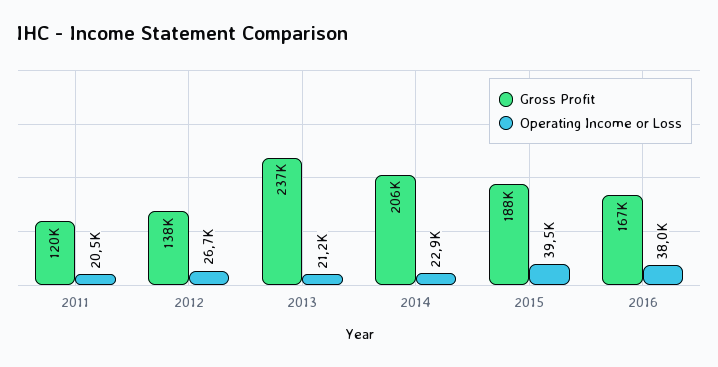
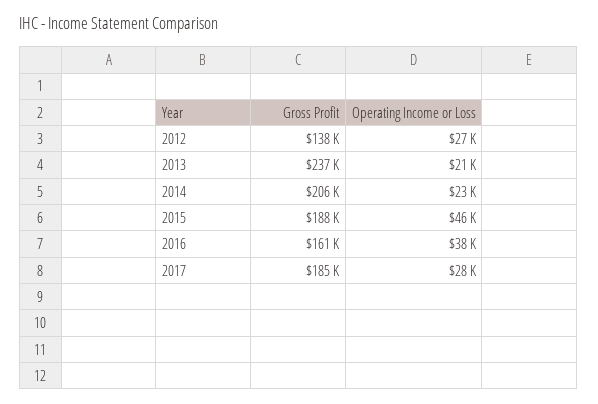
Gross Profit, 2011: 120000 -> none
Operating Income or Loss, 2011: 20500 -> none
Operating Income or Loss, 2015: 39500 -> 46000
Gross Profit, 2016: 167000 -> 161000
Gross Profit, 2017: none -> 185000
Operating Income or Loss, 2017: none -> 28000

